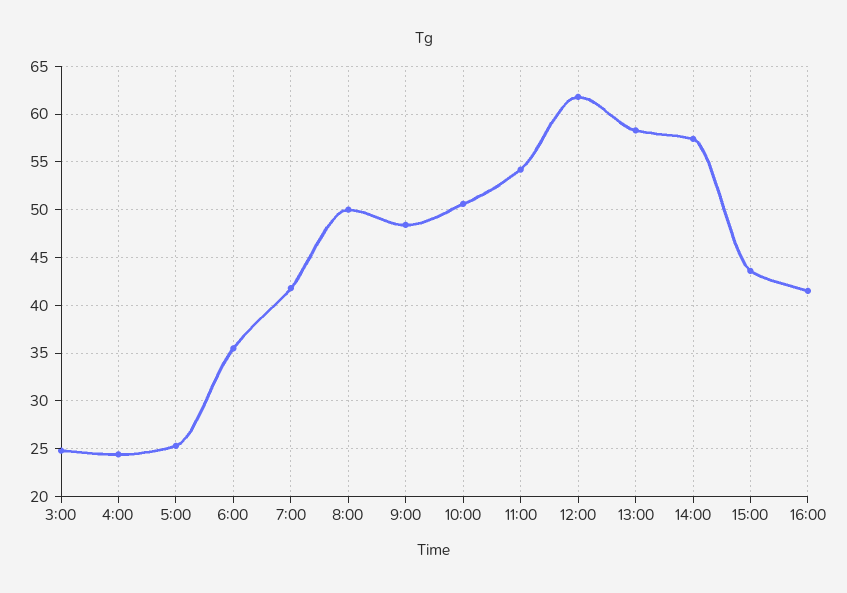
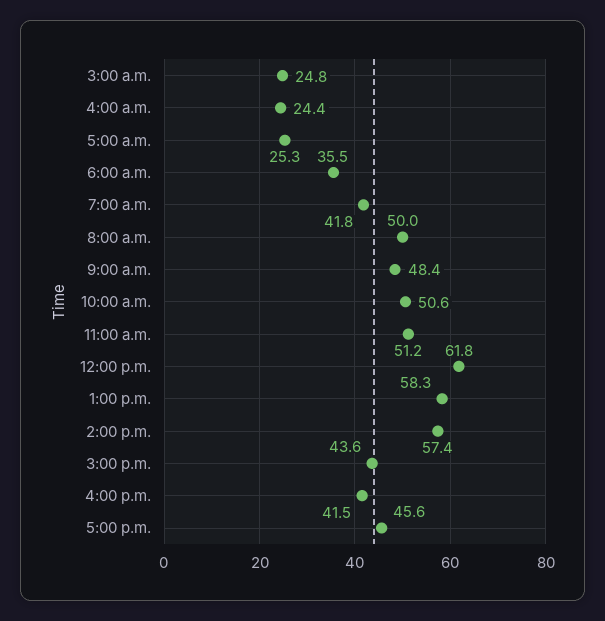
11:00: 54 -> 51.2
5:00 p.m.: none -> 45.6

